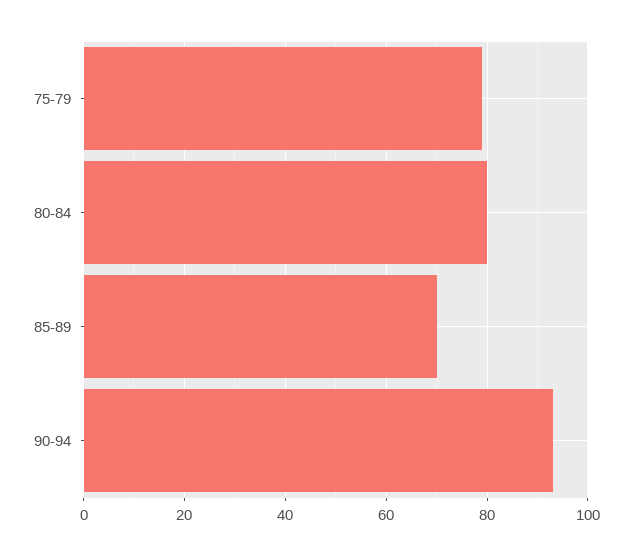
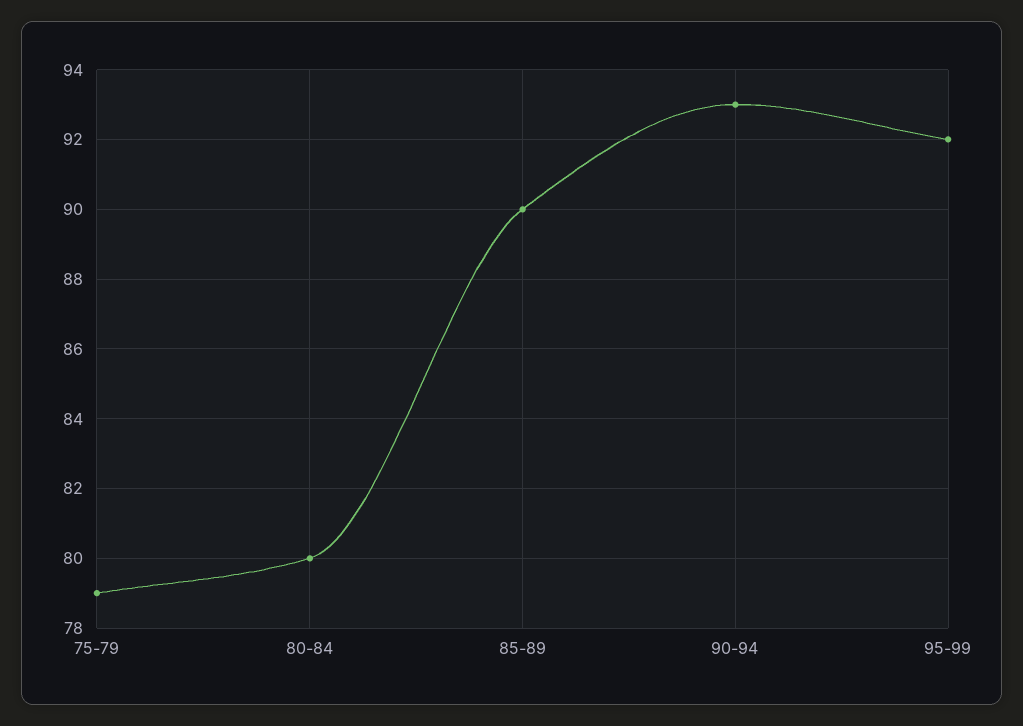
85-89: 70 -> 90
95-99: none -> 92

